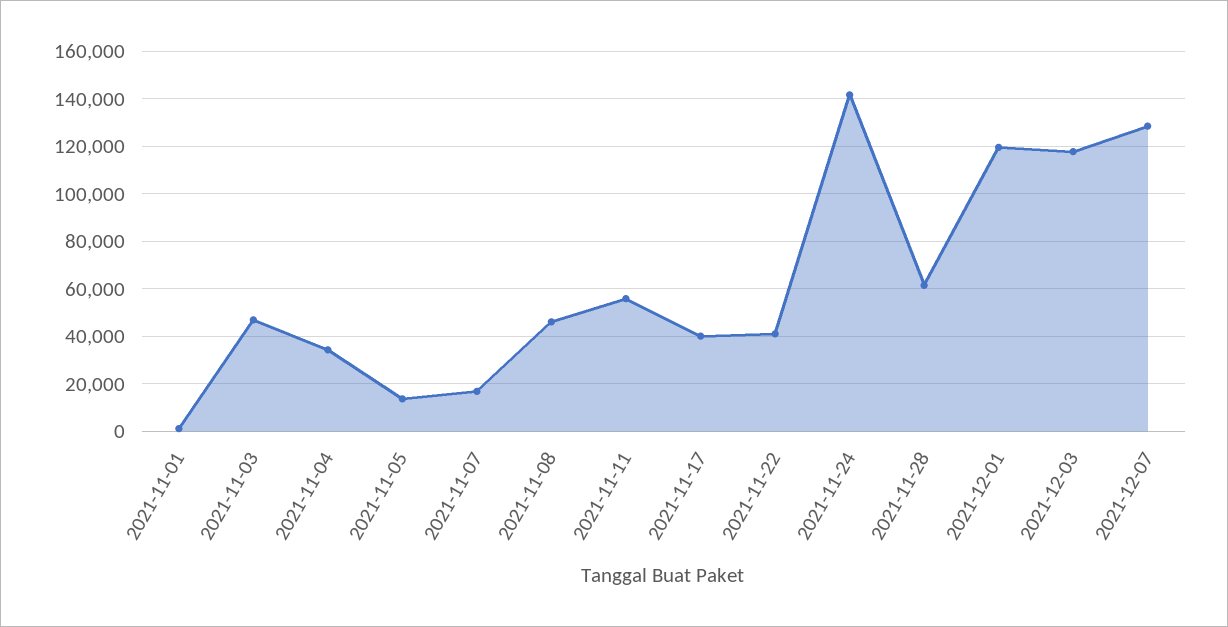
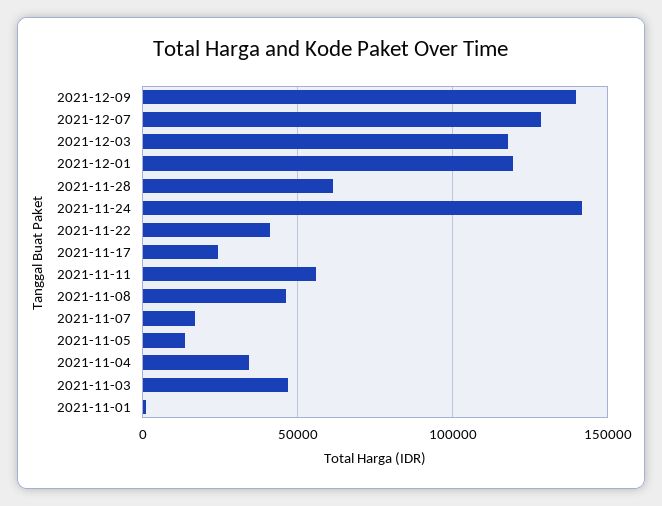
2021-11-17: 40000 -> 25000
2021-12-09: none -> 140000

